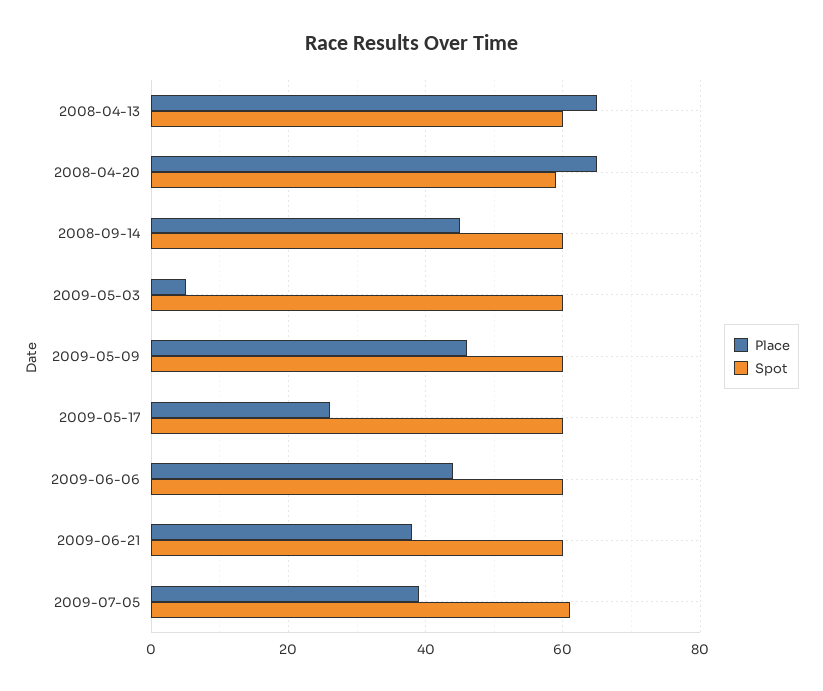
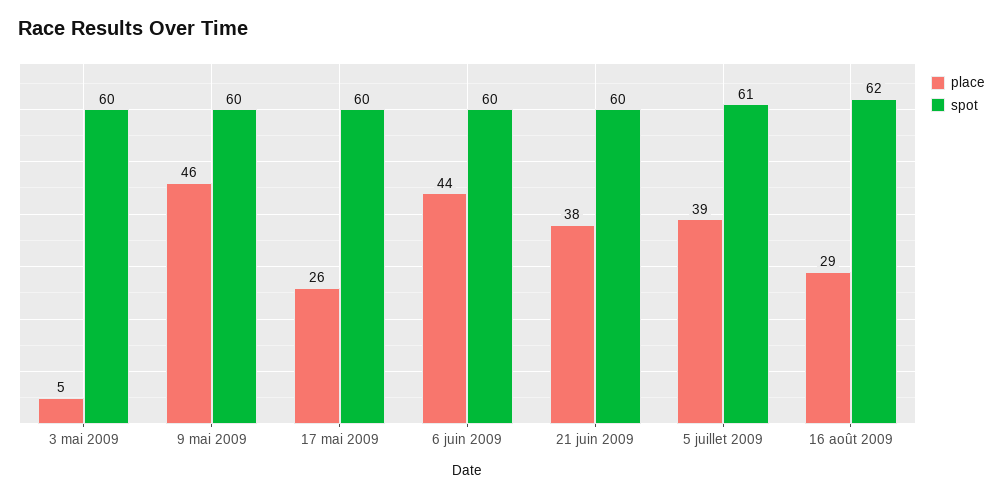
Place, 2008-04-13: 65 -> none
Spot, 2008-04-13: 60 -> none
Place, 2008-04-20: 65 -> none
Spot, 2008-04-20: 60 -> none
Place, 2008-09-14: 45 -> none
Spot, 2008-09-14: 60 -> none
Place, 16 août 2009: none -> 29
Spot, 16 août 2009: none -> 62

